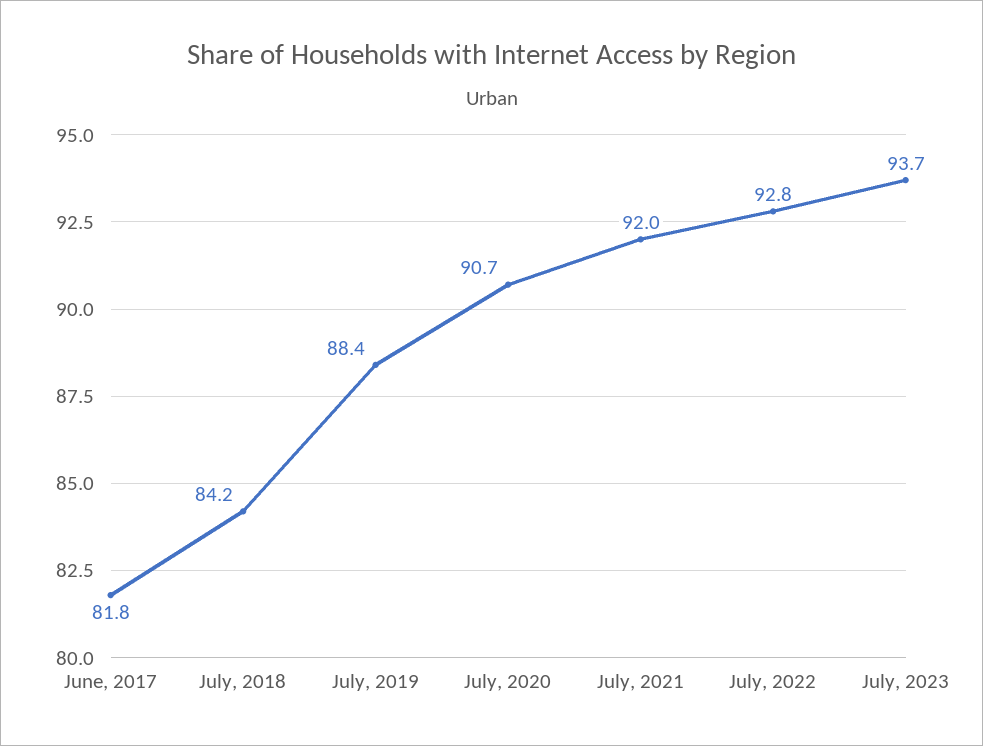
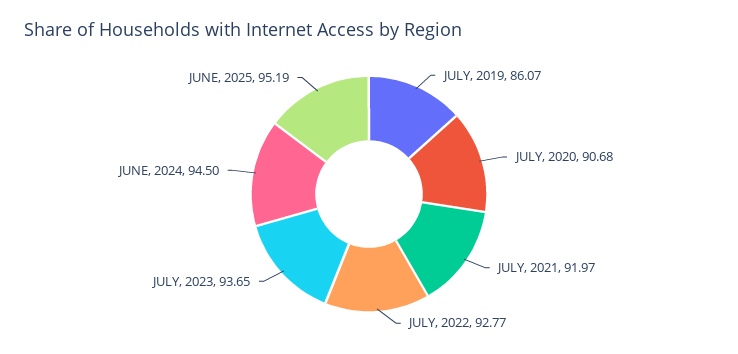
June, 2017: 81.8 -> none
July, 2018: 84.2 -> none
July, 2019: 88.4 -> 86.07
JUNE, 2024: none -> 94.5
JUNE, 2025: none -> 95.19

